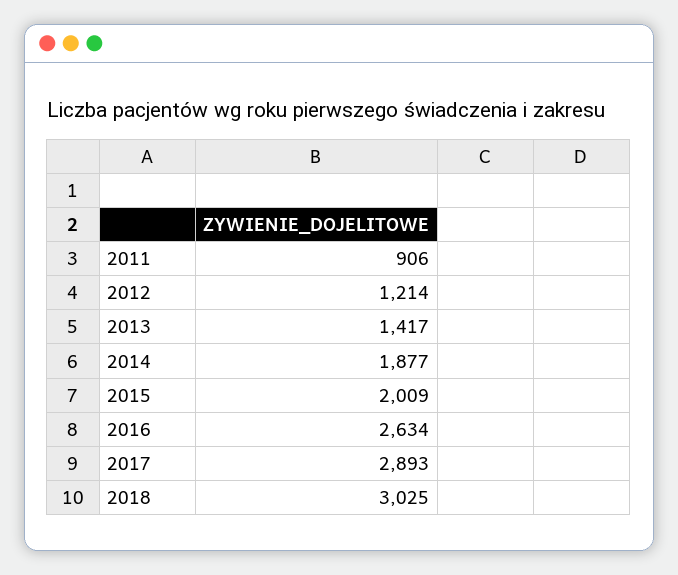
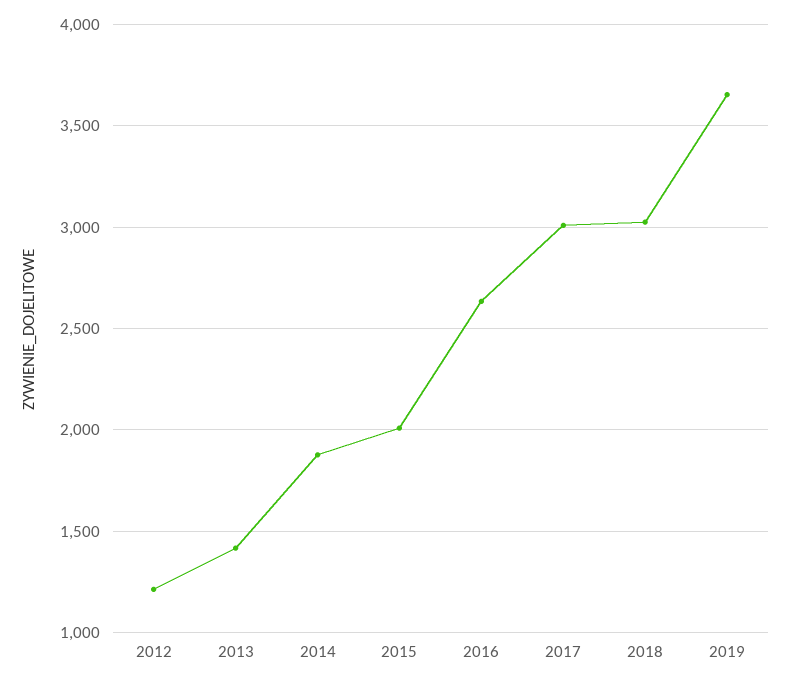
2011: 906 -> none
2017: 2893 -> 3000
2019: none -> 3650

